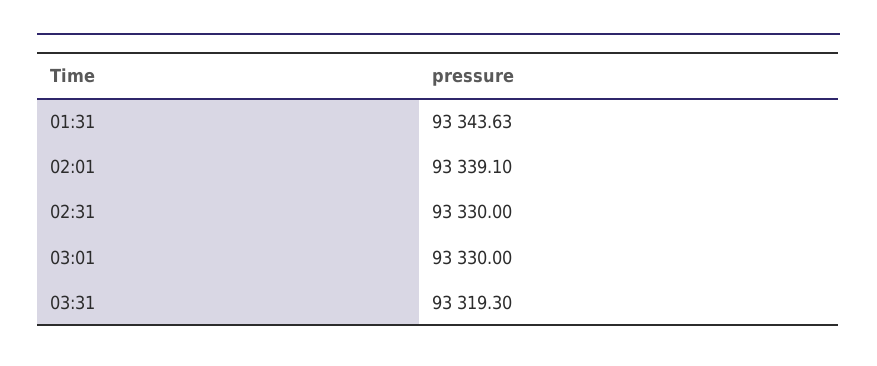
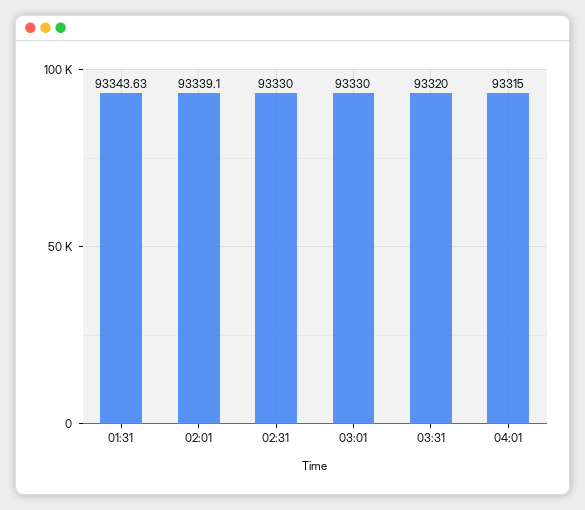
03:31: 93319.3 -> 93320
04:01: none -> 93315

